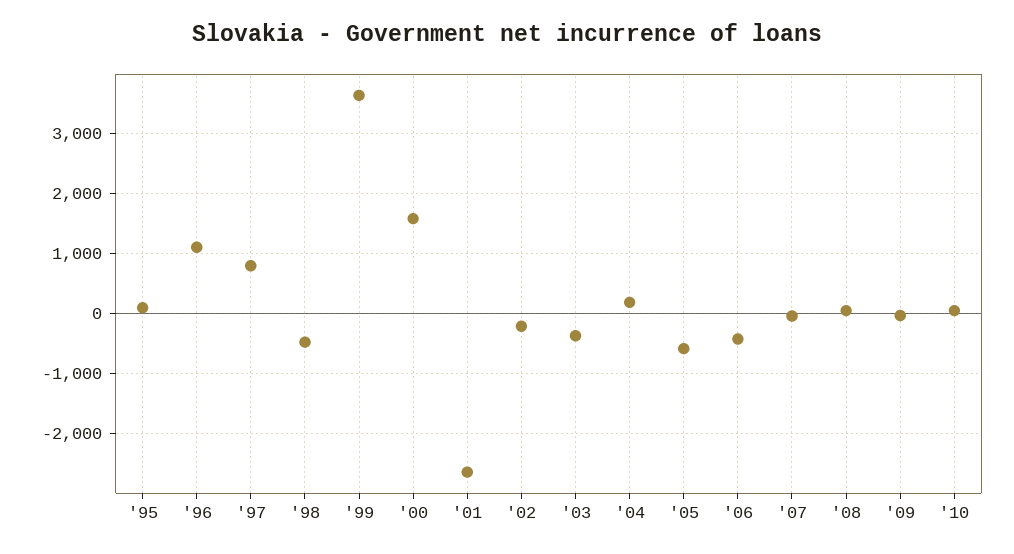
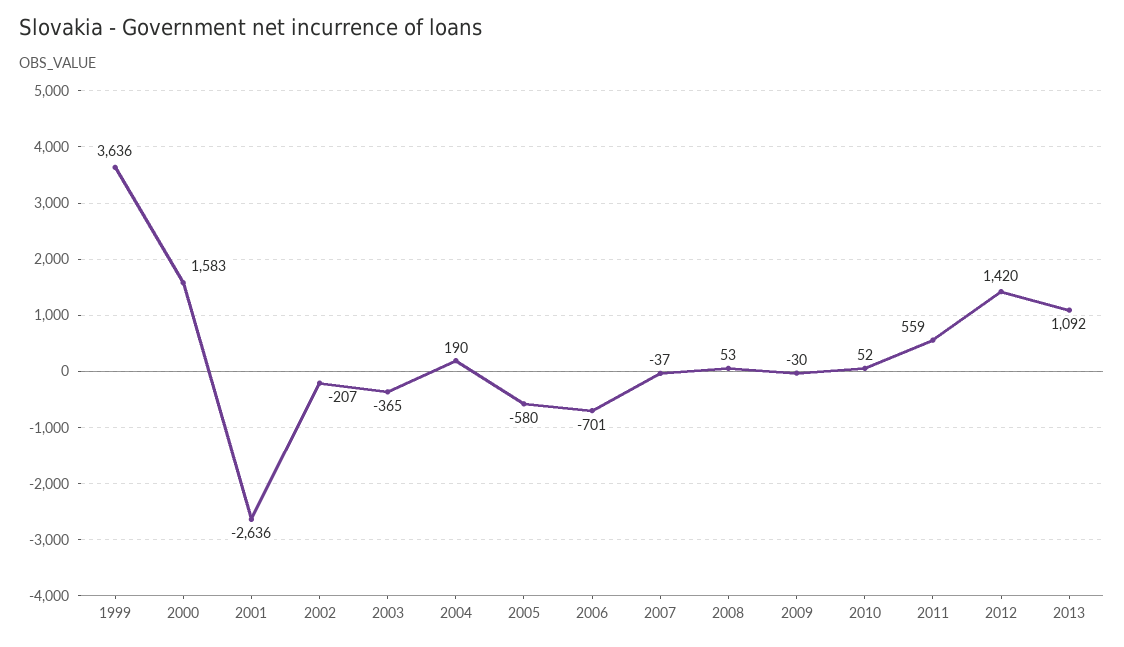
'95: 100 -> none
'96: 1100 -> none
'97: 800 -> none
'98: -500 -> none
'06: -400 -> -701
2011: none -> 559
2012: none -> 1420
2013: none -> 1092

